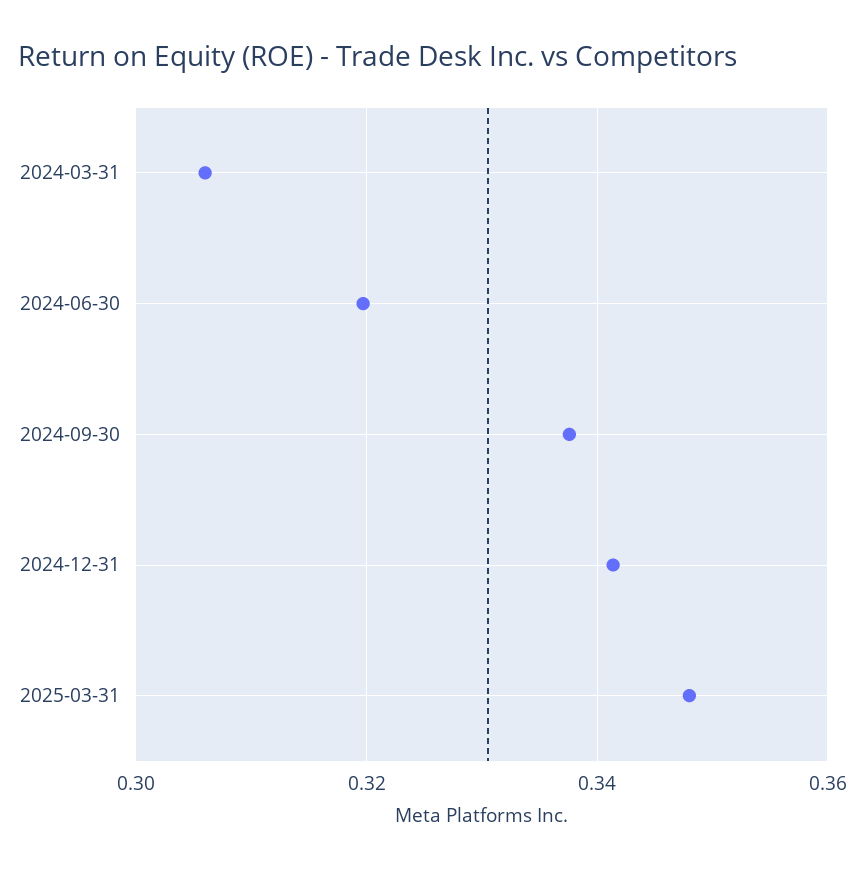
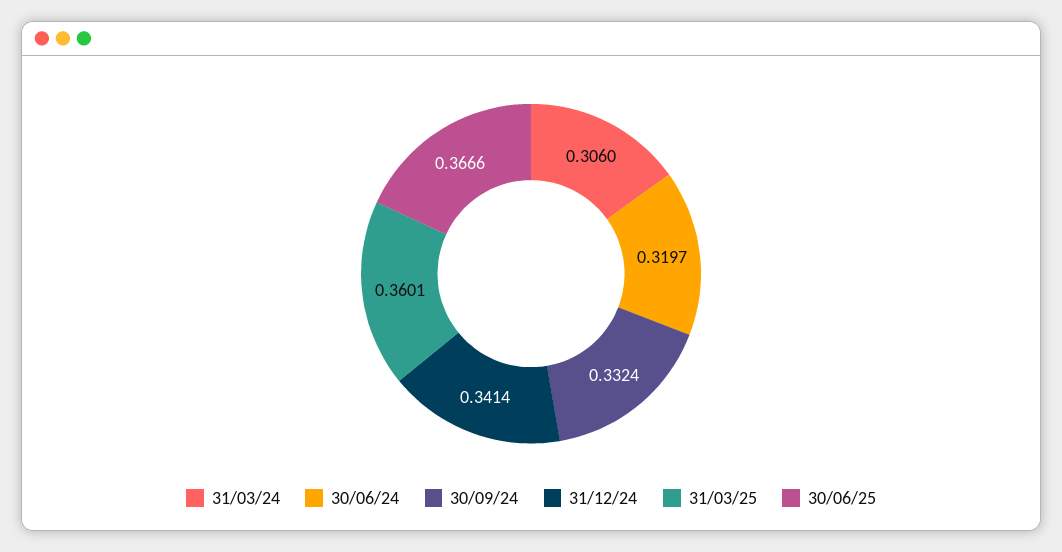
2024-09-30: 0.338 -> 0.3324
2025-03-31: 0.348 -> 0.3601
30/06/25: none -> 0.3666

